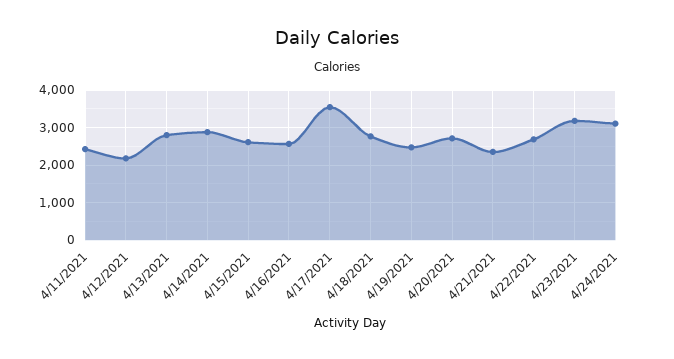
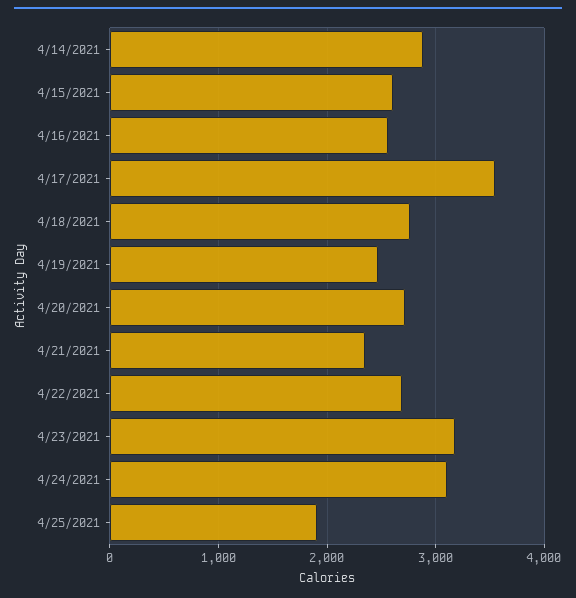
4/11/2021: 2400 -> none
4/12/2021: 2200 -> none
4/13/2021: 2800 -> none
4/25/2021: none -> 1900

